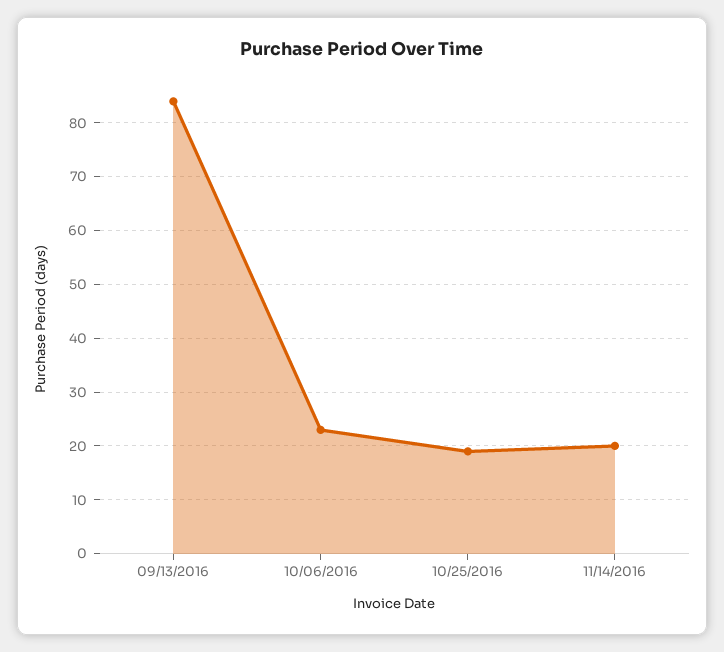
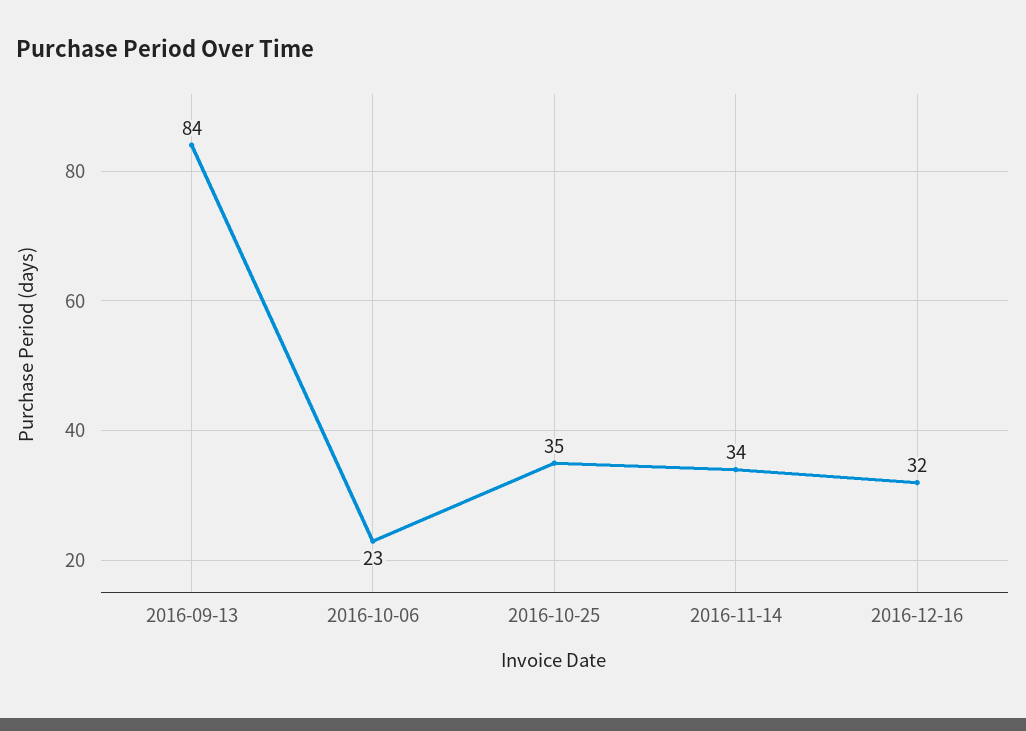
10/25/2016: 20 -> 35
11/14/2016: 20 -> 34
2016-12-16: none -> 32

